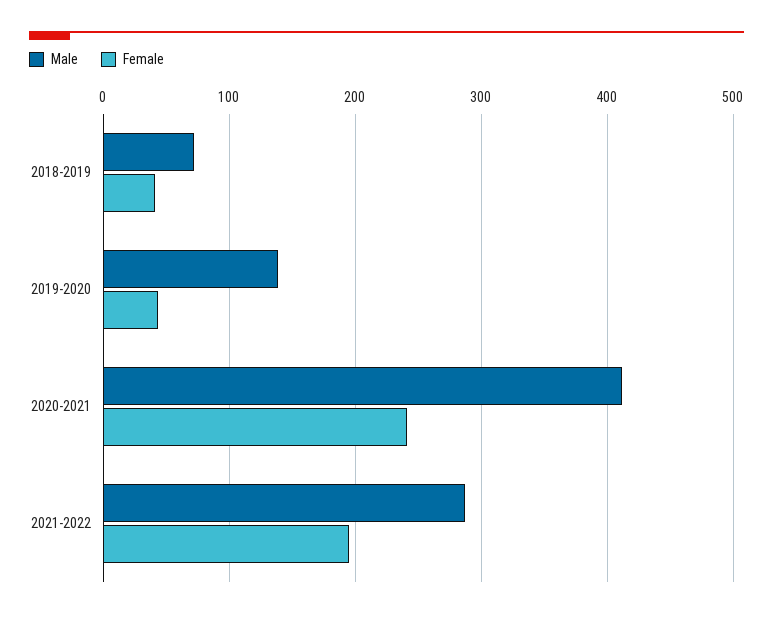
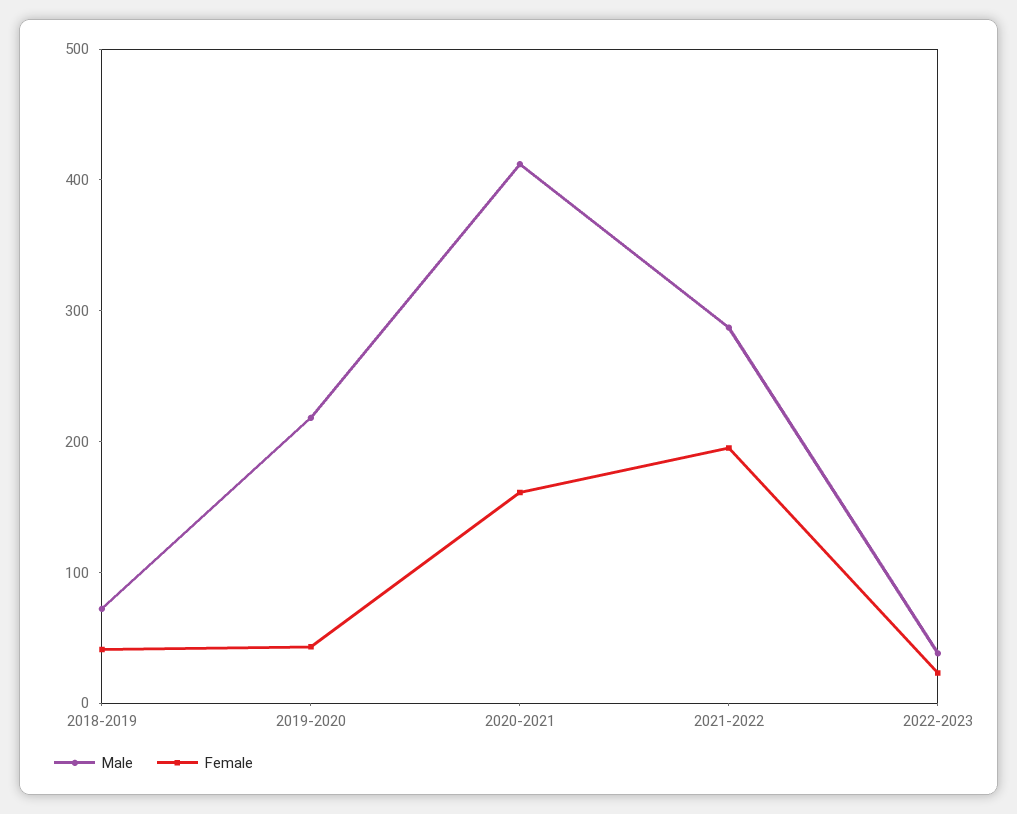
Male, 2019-2020: 140 -> 220
Female, 2020-2021: 240 -> 160
Male, 2022-2023: none -> 40
Female, 2022-2023: none -> 20

